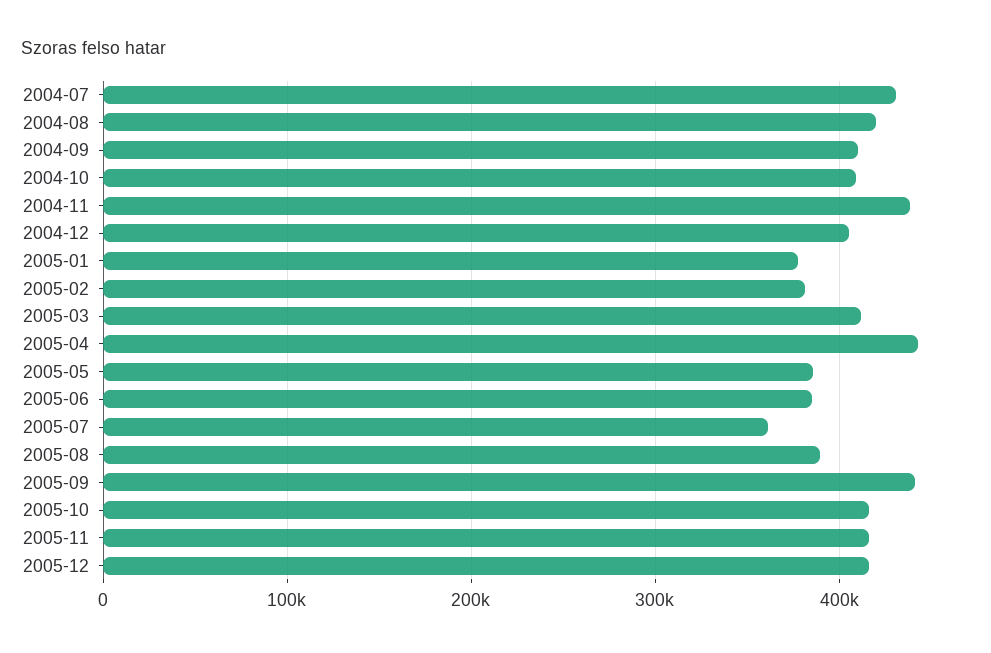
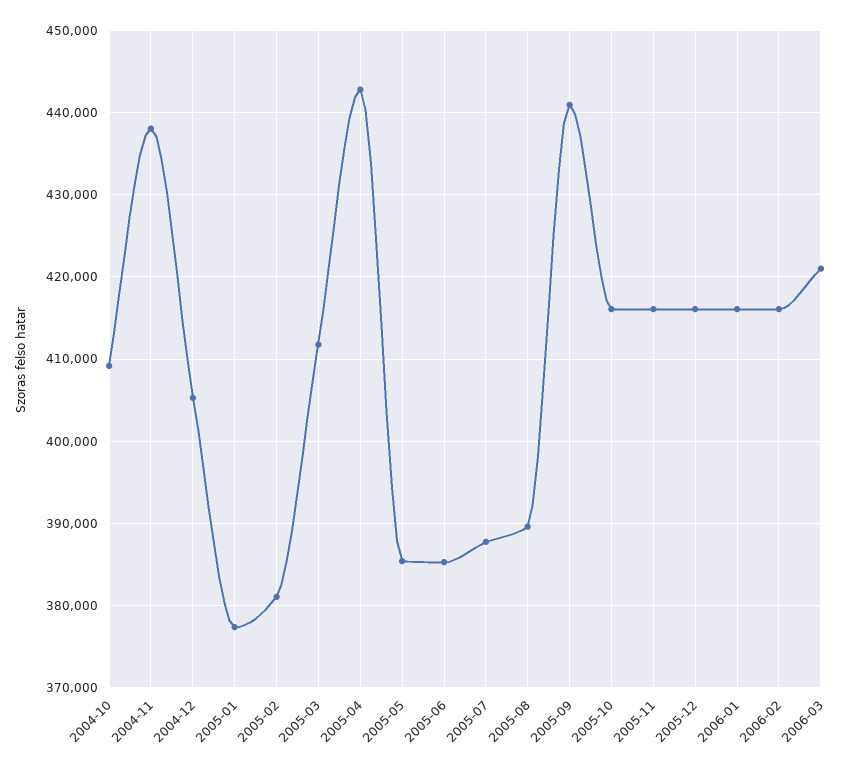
2004-07: 430000 -> none
2004-08: 420000 -> none
2004-09: 410000 -> none
2005-07: 360000 -> 388000
2006-01: none -> 416000
2006-02: none -> 416000
2006-03: none -> 421000

